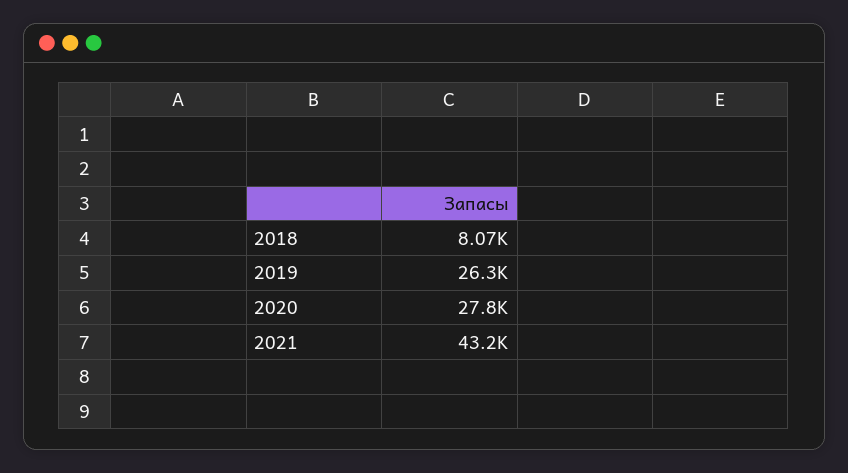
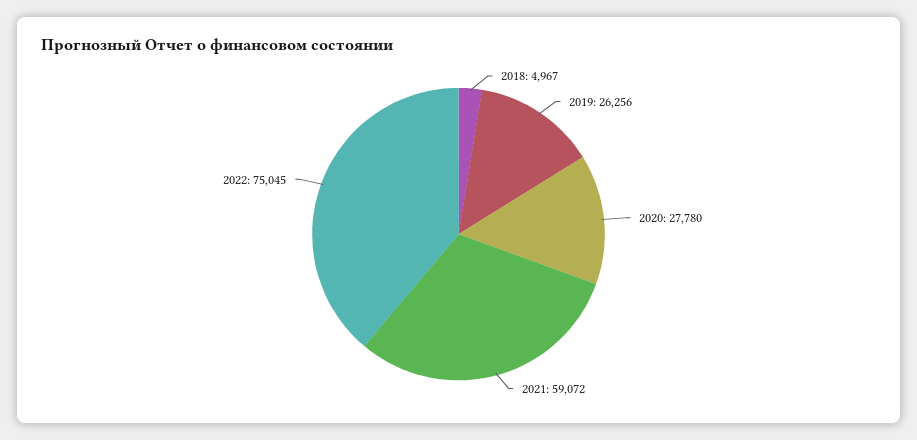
2018: 8070 -> 4967
2021: 43200 -> 59072
2022: none -> 75045

